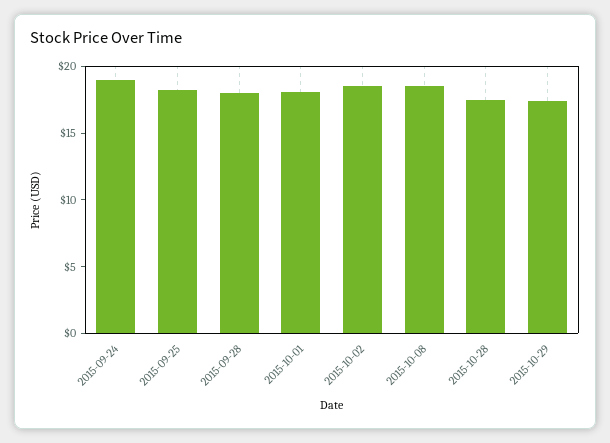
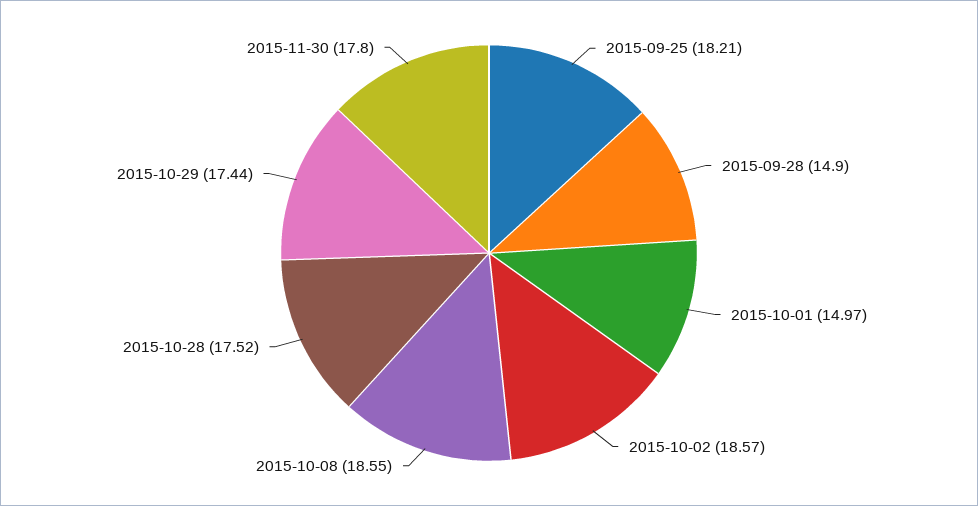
2015-09-24: 19 -> none
2015-09-28: 18 -> 14.9
2015-10-01: 18 -> 14.97
2015-11-30: none -> 17.8

